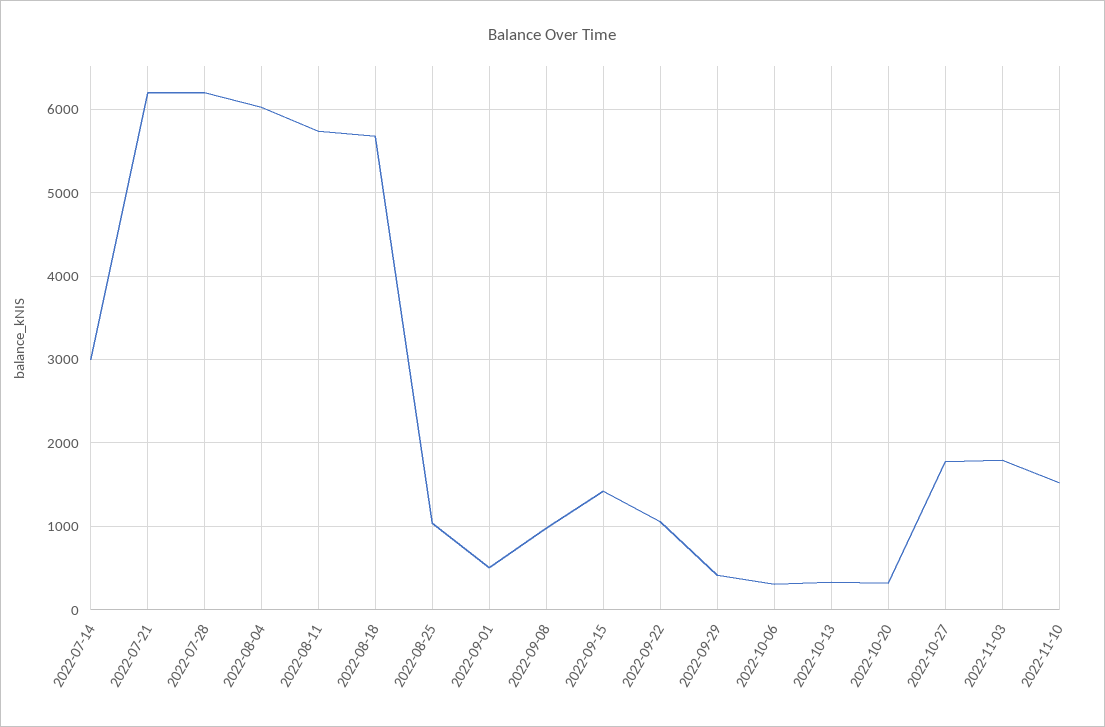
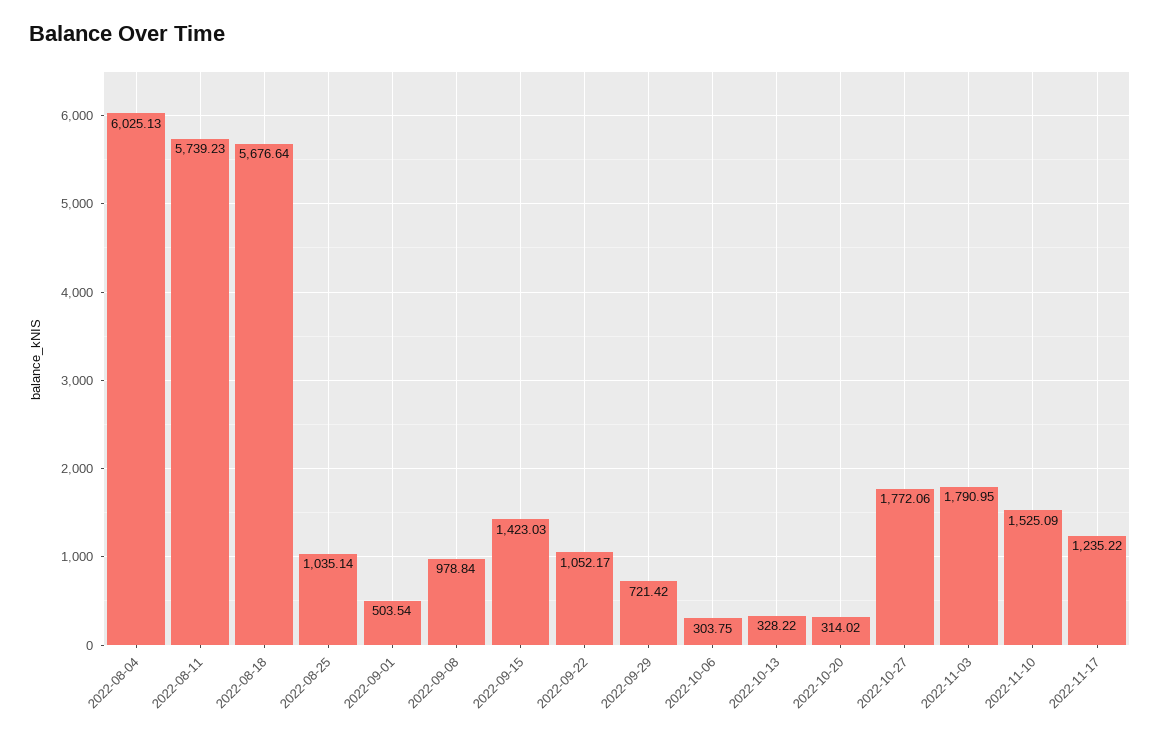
2022-07-14: 3000 -> none
2022-07-21: 6200 -> none
2022-07-28: 6200 -> none
2022-09-29: 400 -> 721.42
2022-11-17: none -> 1235.22

